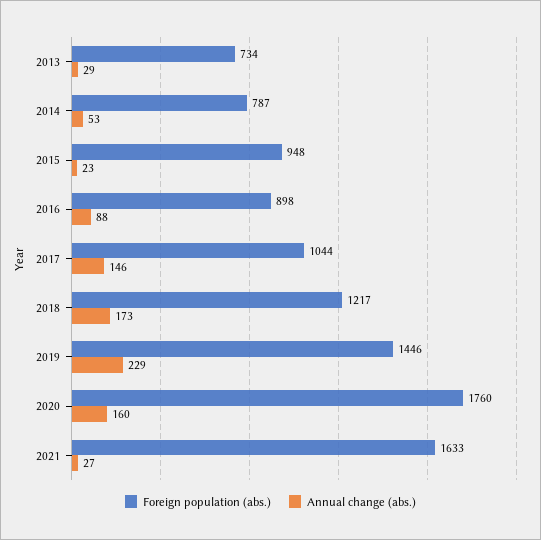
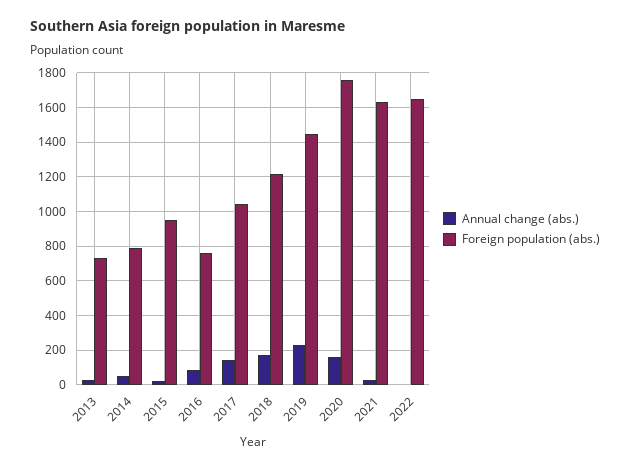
Foreign population (abs.), 2016: 898 -> 750
Annual change (abs.), 2022: none -> 0
Foreign population (abs.), 2022: none -> 1650

